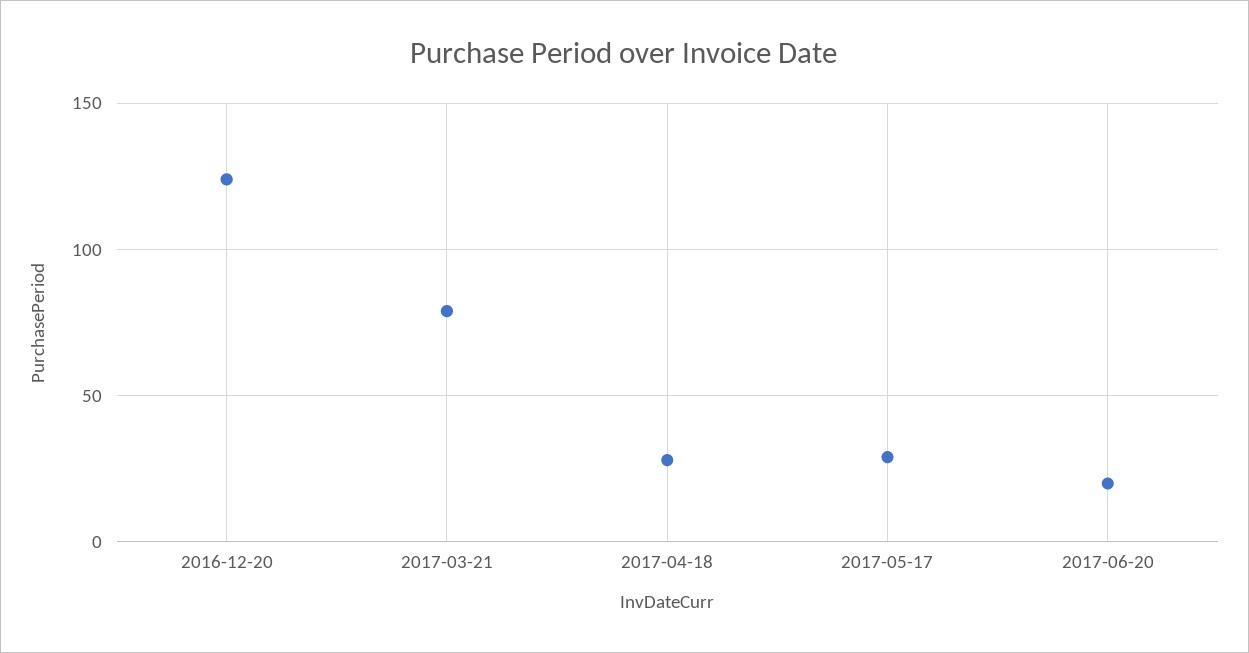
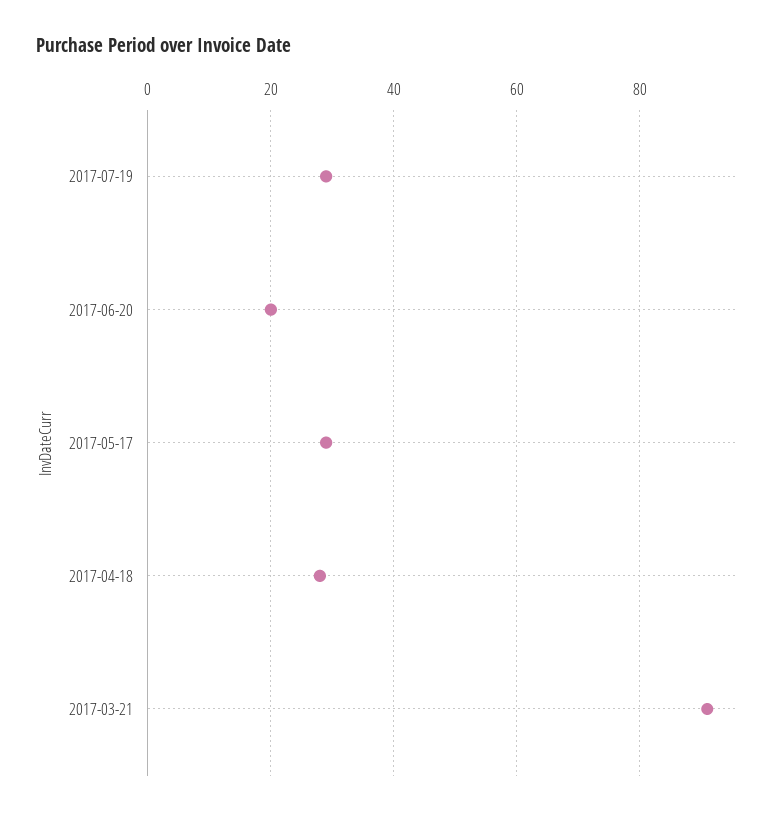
2016-12-20: 125 -> none
2017-03-21: 80 -> 90
2017-07-19: none -> 30

